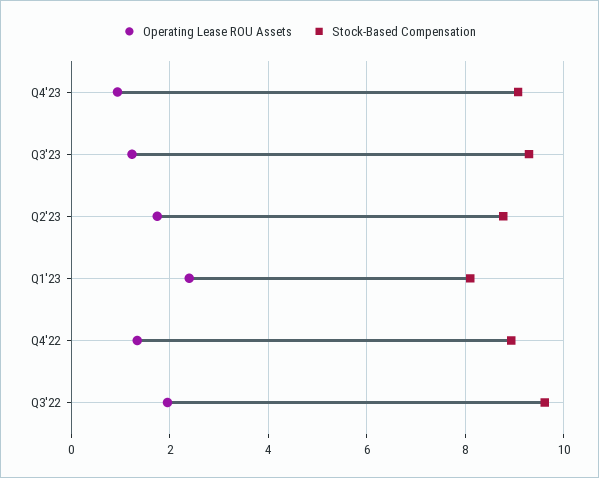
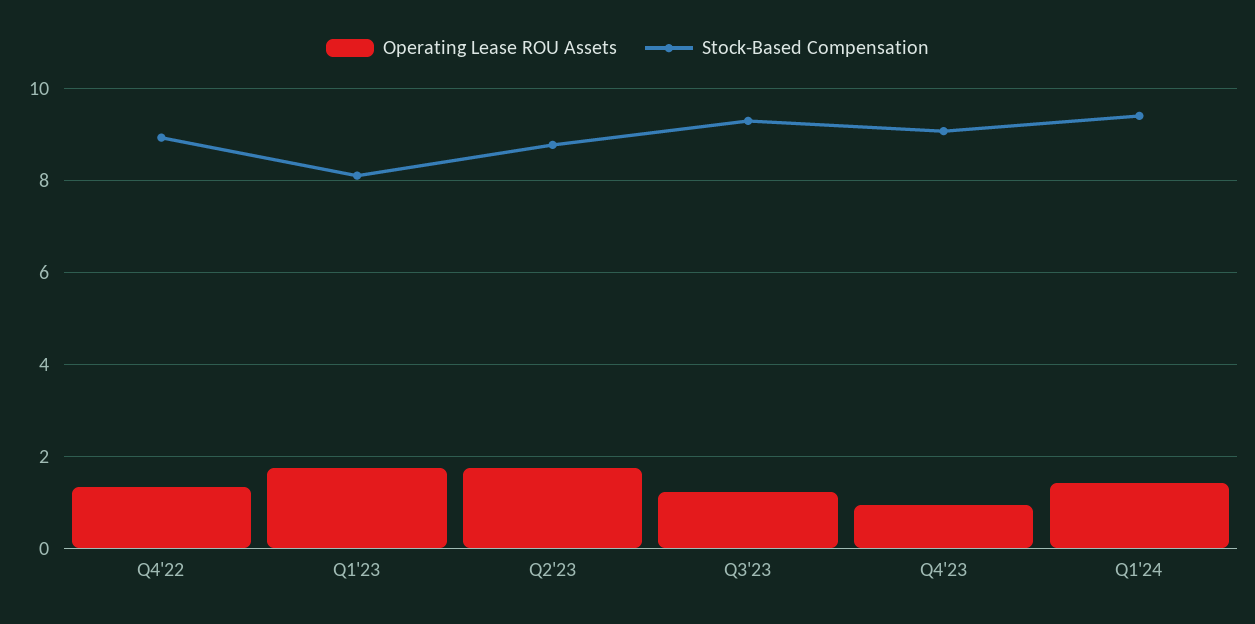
Operating Lease ROU Assets, Q1'23: 2.4 -> 1.8
Operating Lease ROU Assets, Q3'22: 2 -> none
Stock-Based Compensation, Q3'22: 9.6 -> none
Operating Lease ROU Assets, Q1'24: none -> 1.4
Stock-Based Compensation, Q1'24: none -> 9.4

